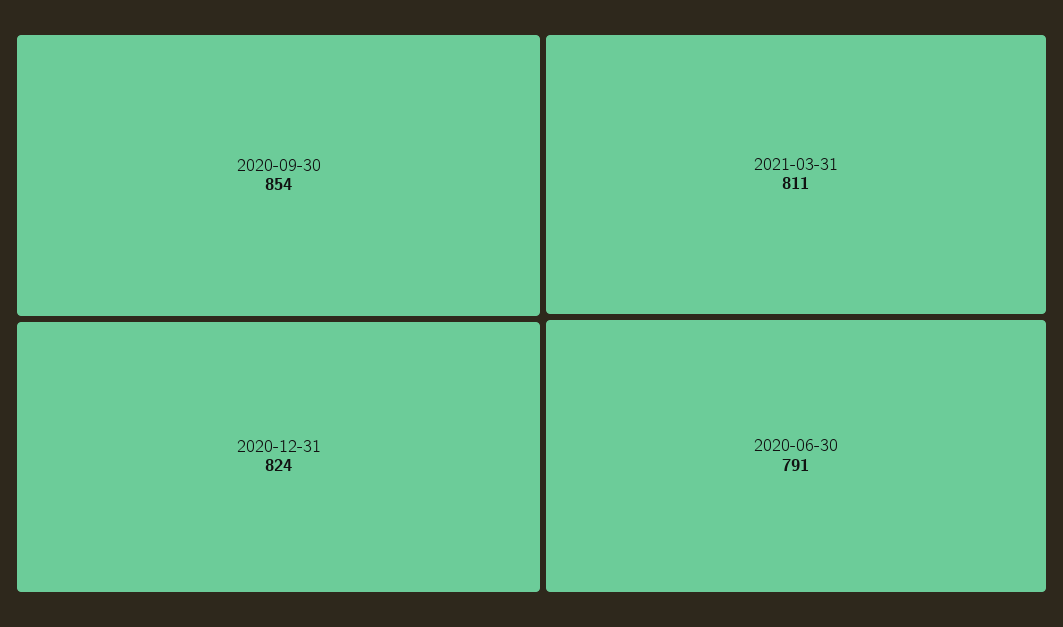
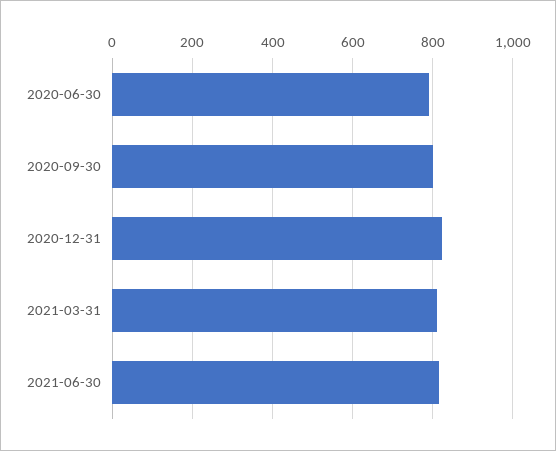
2020-09-30: 854 -> 800
2021-06-30: none -> 820

